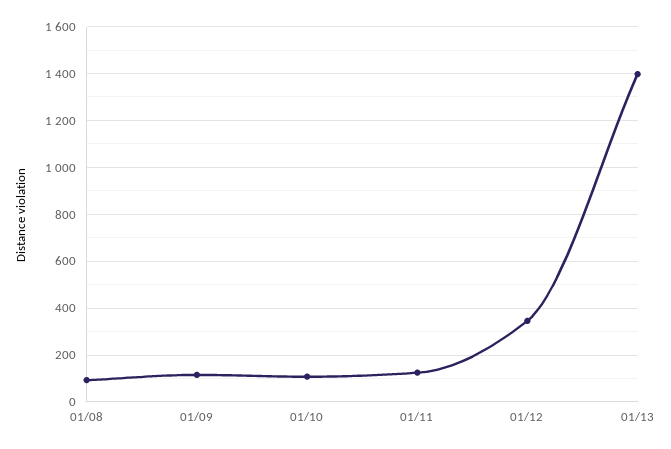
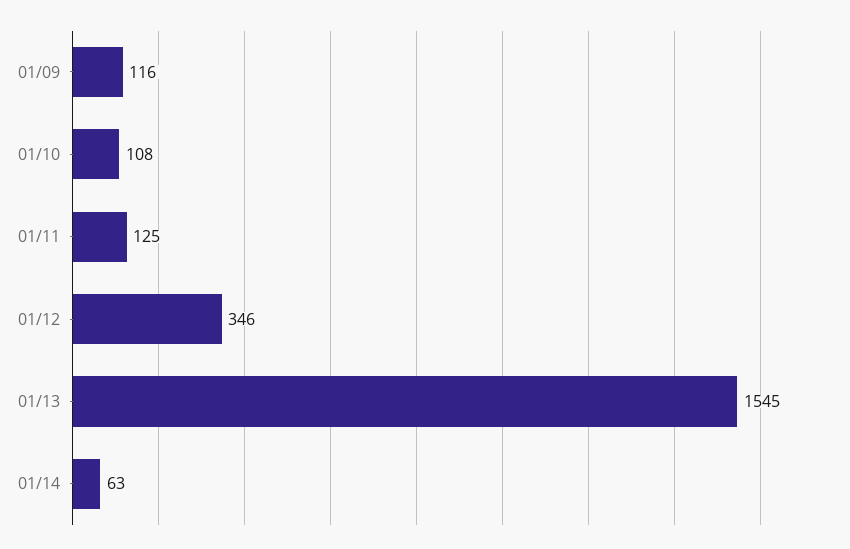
01/08: 100 -> none
01/13: 1400 -> 1545
01/14: none -> 63

